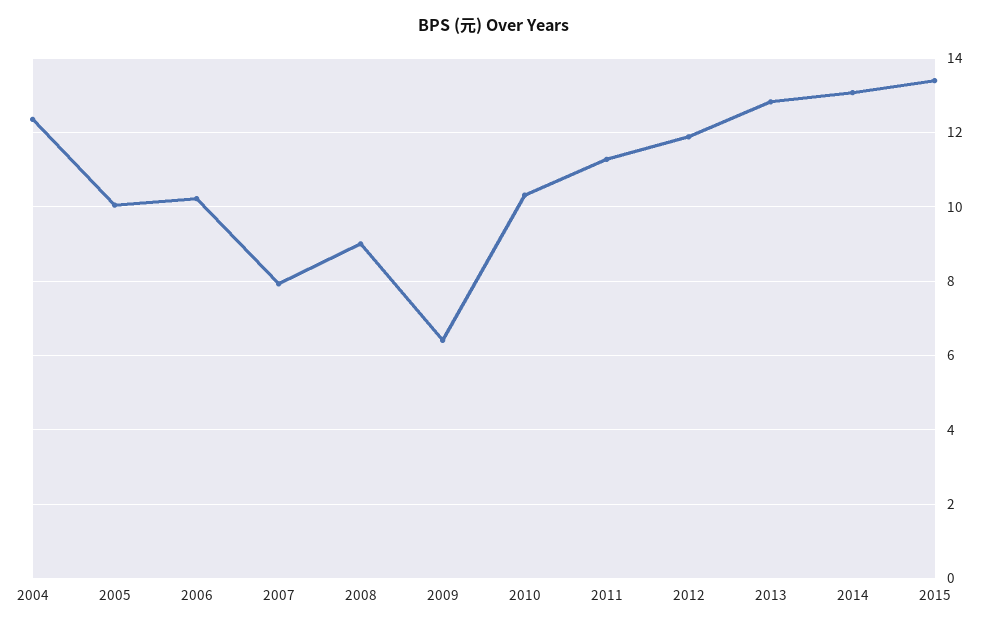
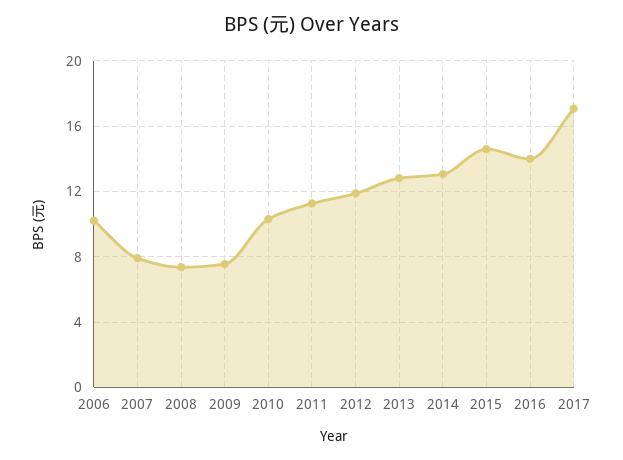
2004: 12.4 -> none
2005: 10 -> none
2008: 9 -> 7.5
2009: 6.4 -> 7.5
2015: 13.4 -> 14.5
2016: none -> 14
2017: none -> 17

